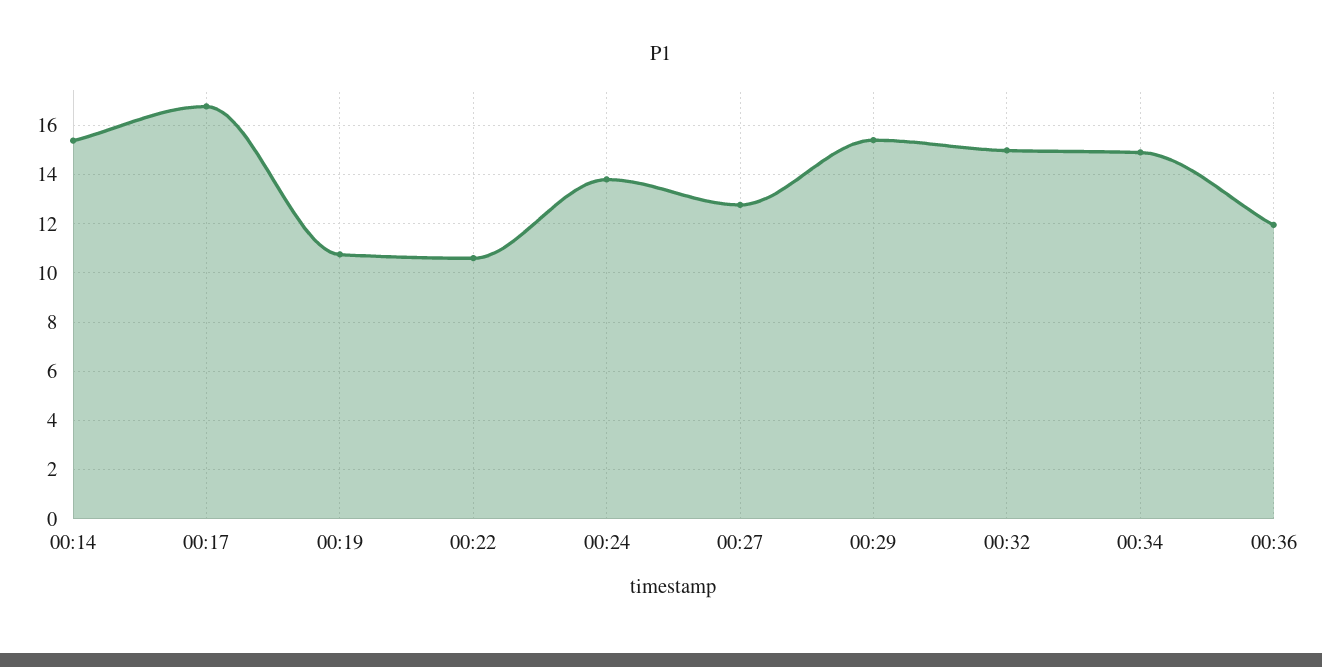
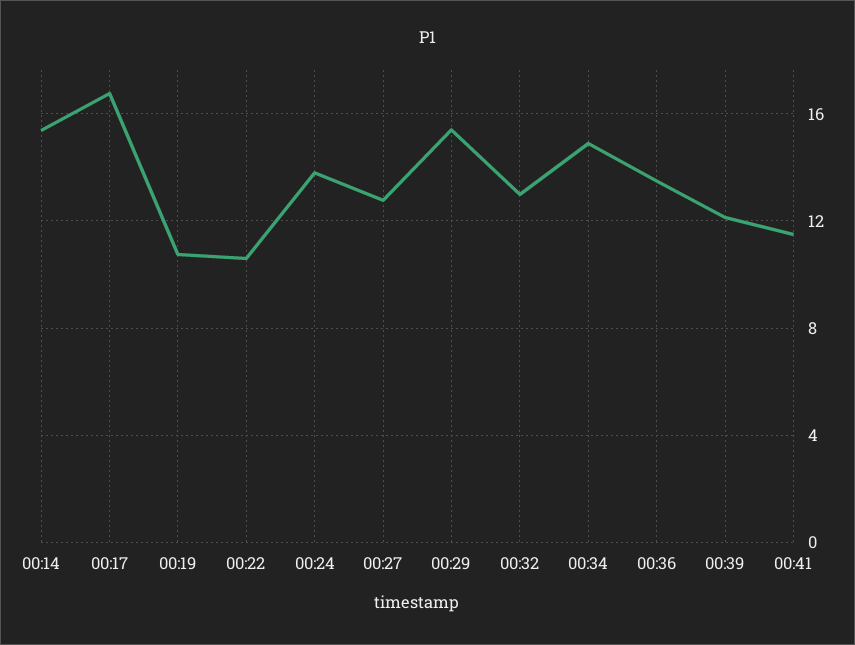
00:32: 15 -> 13
00:36: 12 -> 13.5
00:39: none -> 12
00:41: none -> 11.5

